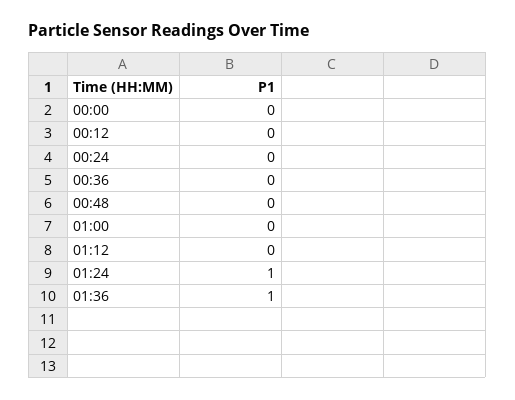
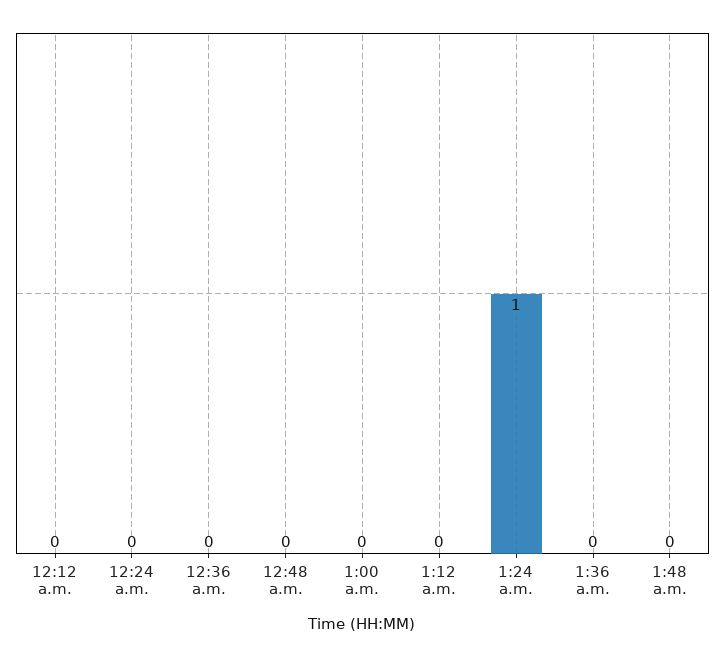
00:00: 0 -> none
01:36: 1 -> 0
1:48 a.m.: none -> 0

